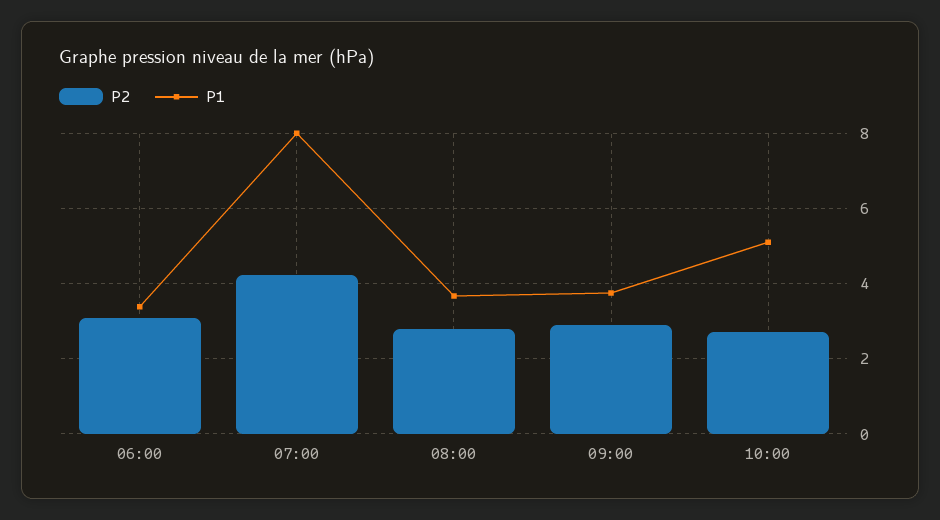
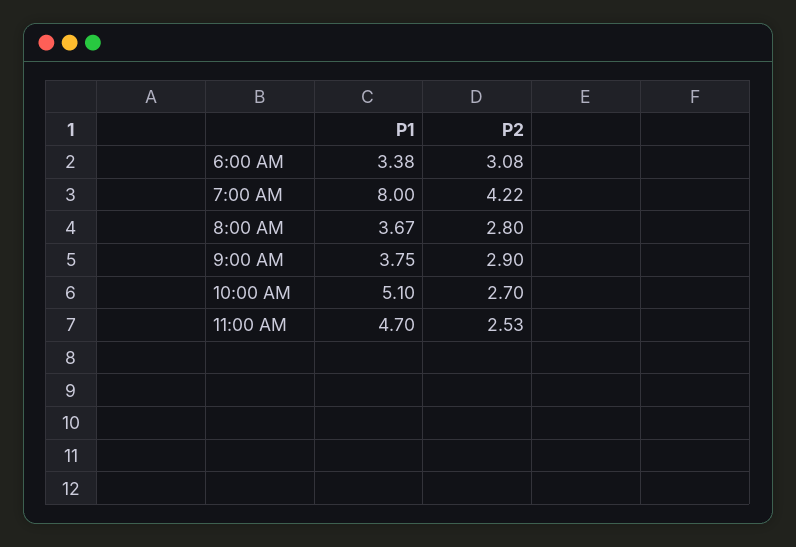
P1, 11:00 AM: none -> 4.7
P2, 11:00 AM: none -> 2.53

